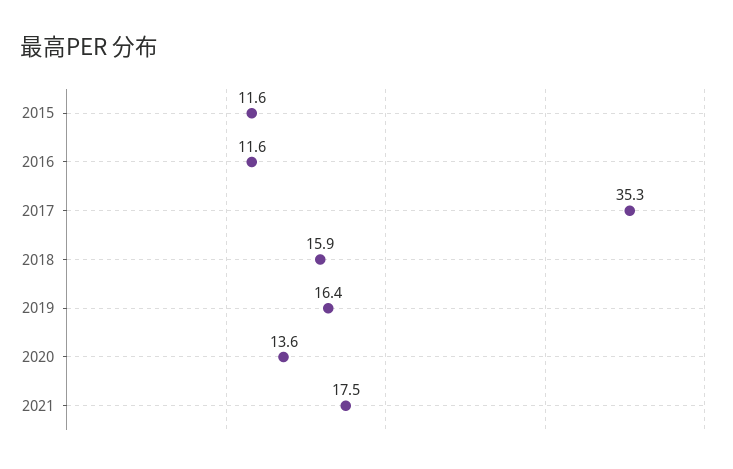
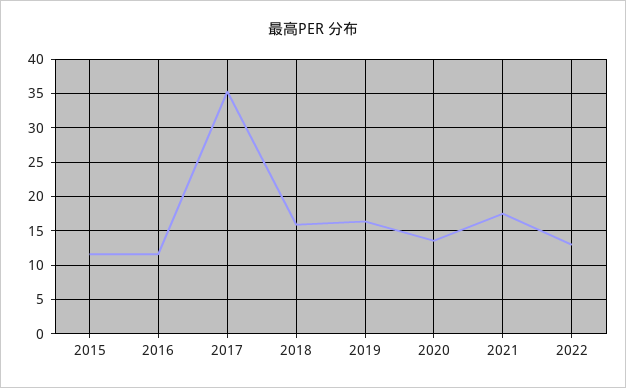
2022: none -> 13

